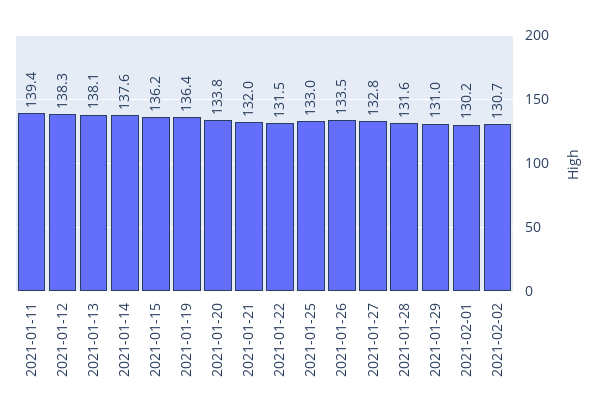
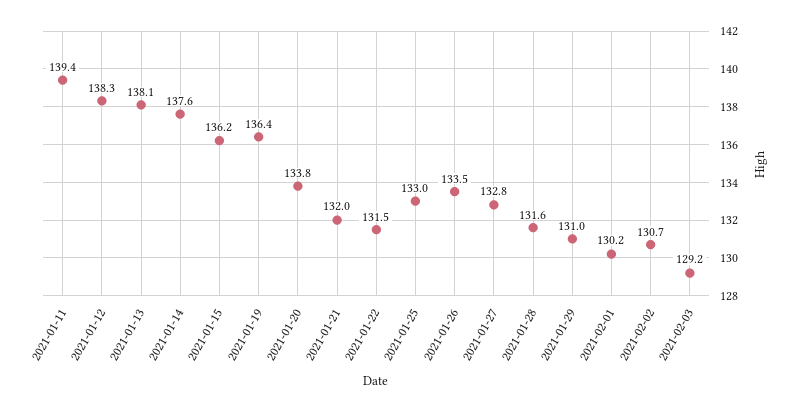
2021-02-03: none -> 129.2

